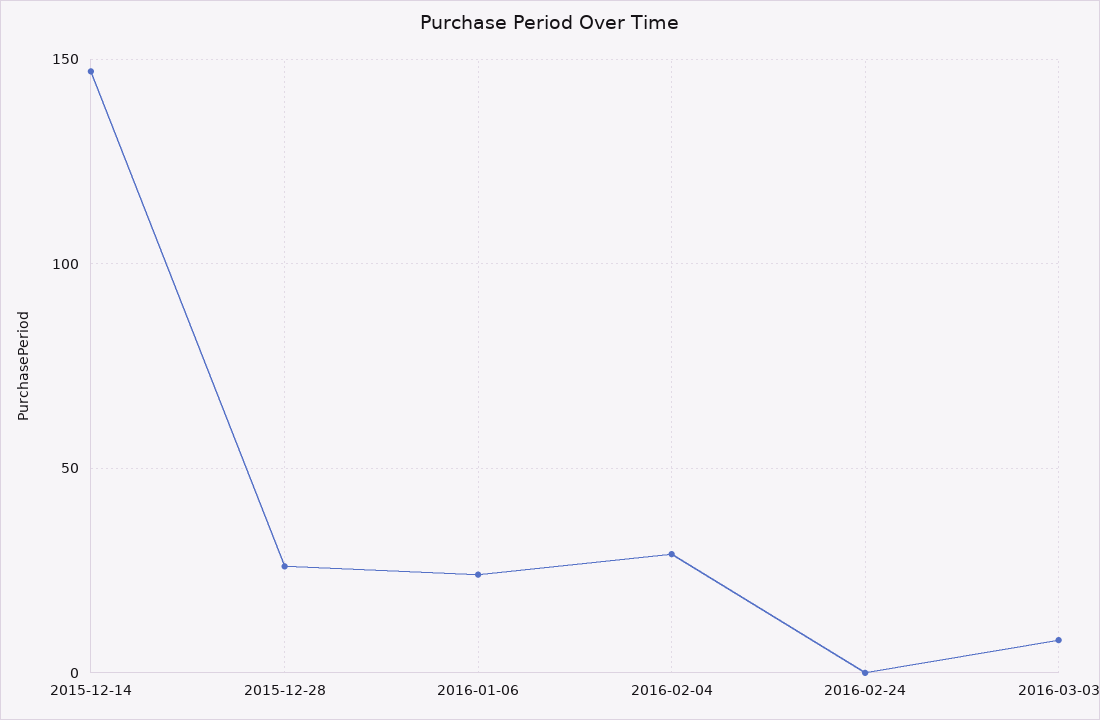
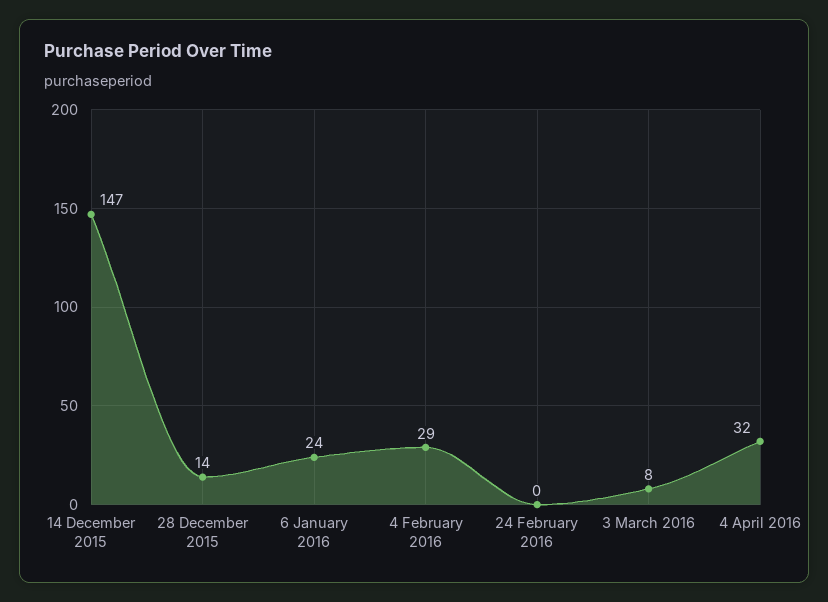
2015-12-28: 25 -> 14
4 April 2016: none -> 32

